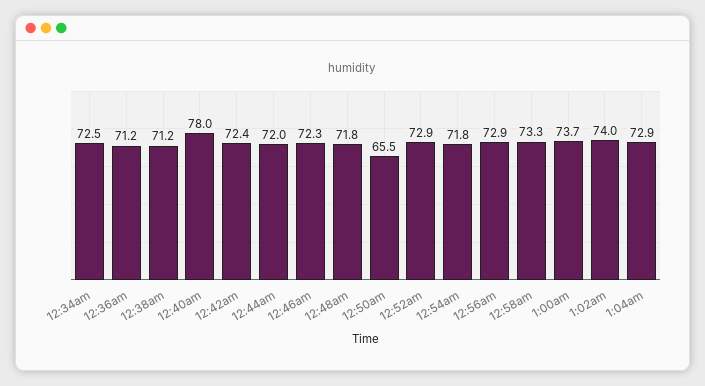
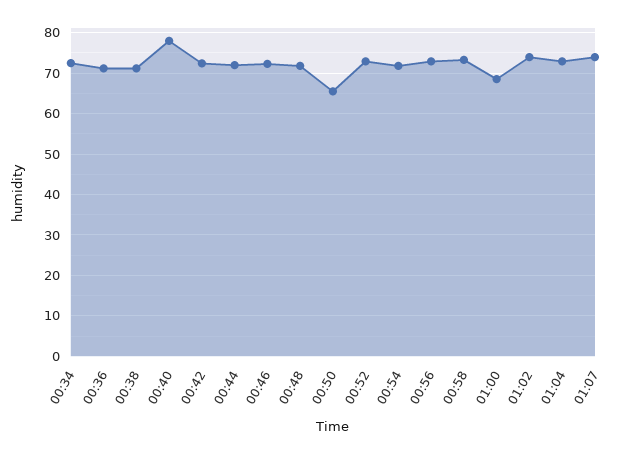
1:00am: 73.7 -> 68
01:07: none -> 74

